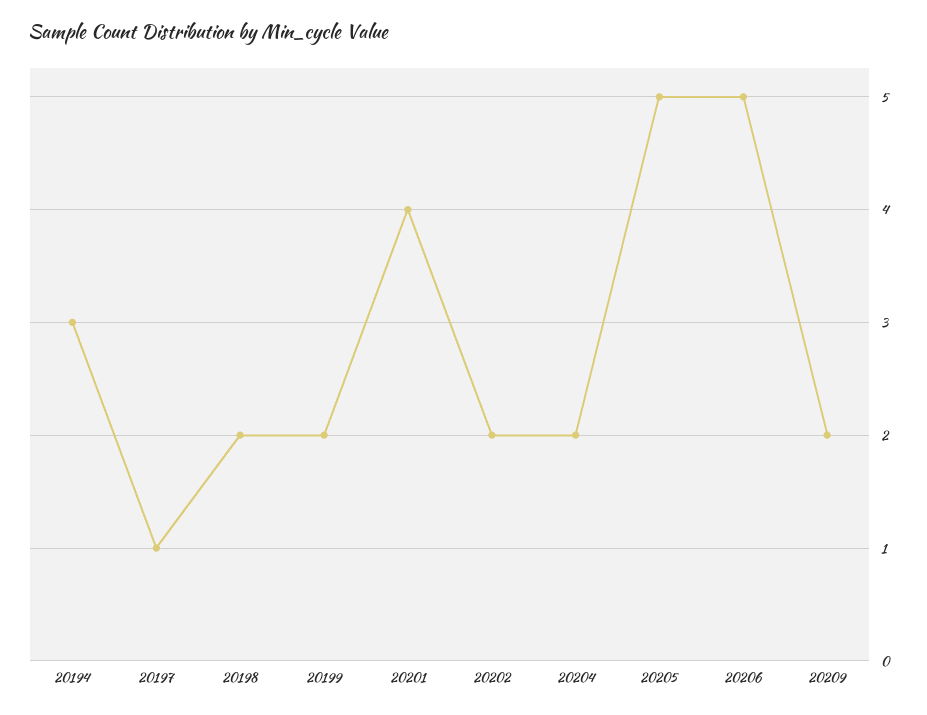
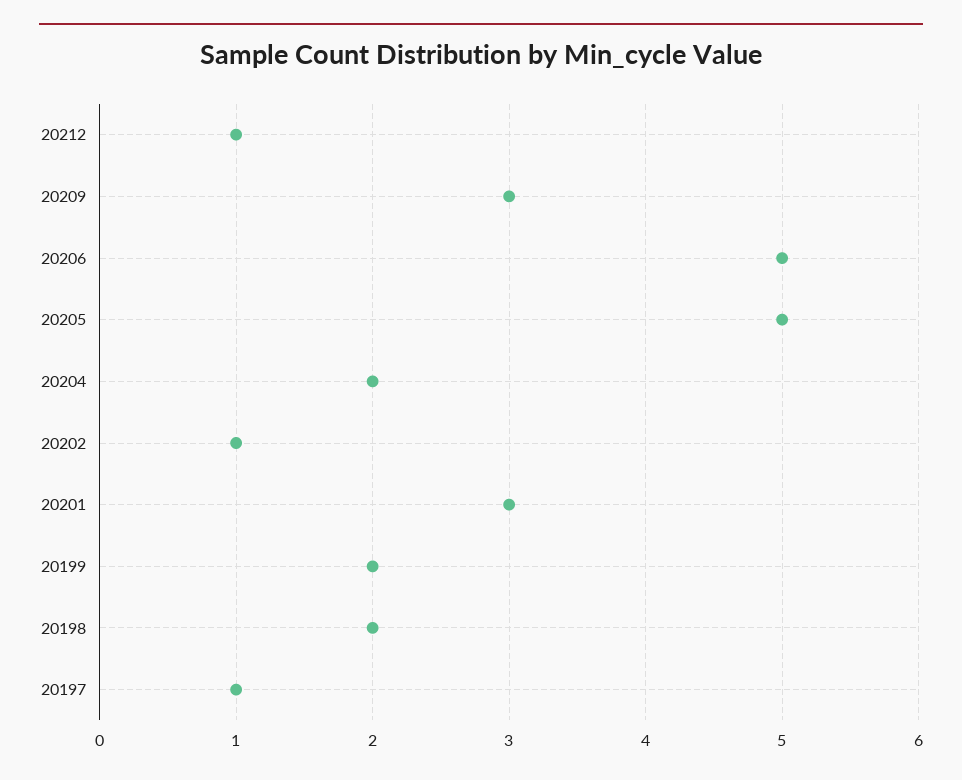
20194: 3 -> none
20201: 4 -> 3
20202: 2 -> 1
20209: 2 -> 3
20212: none -> 1

